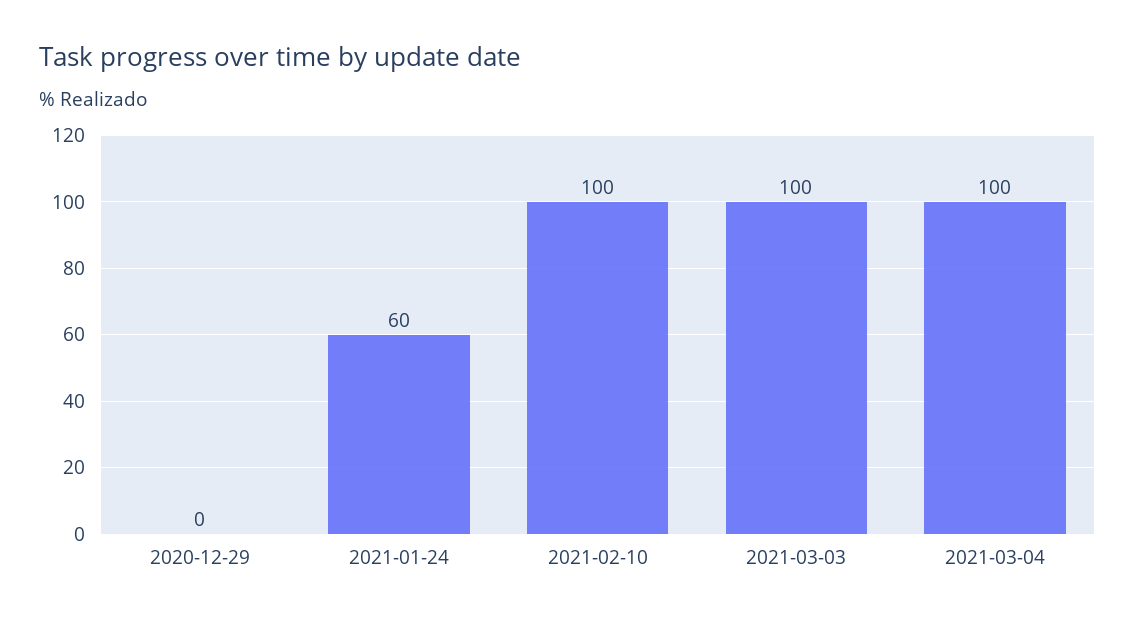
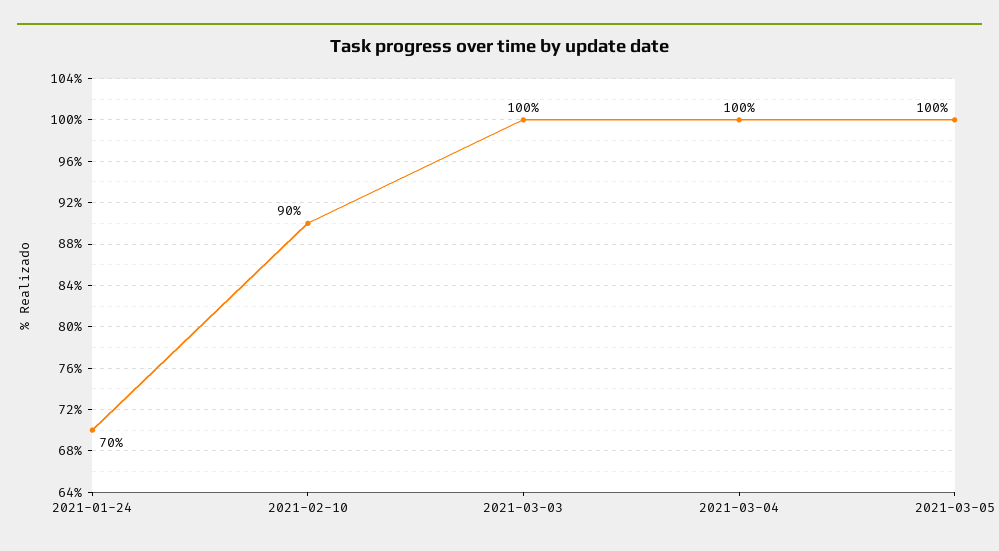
2020-12-29: 0 -> none
2021-01-24: 60 -> 70
2021-02-10: 100 -> 90
2021-03-05: none -> 100

